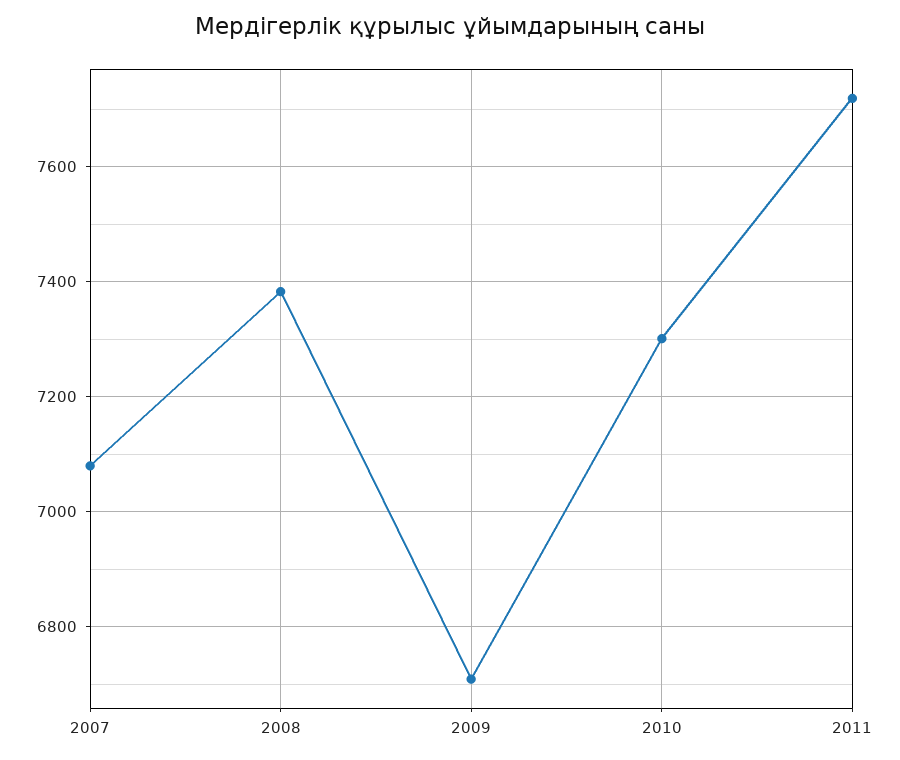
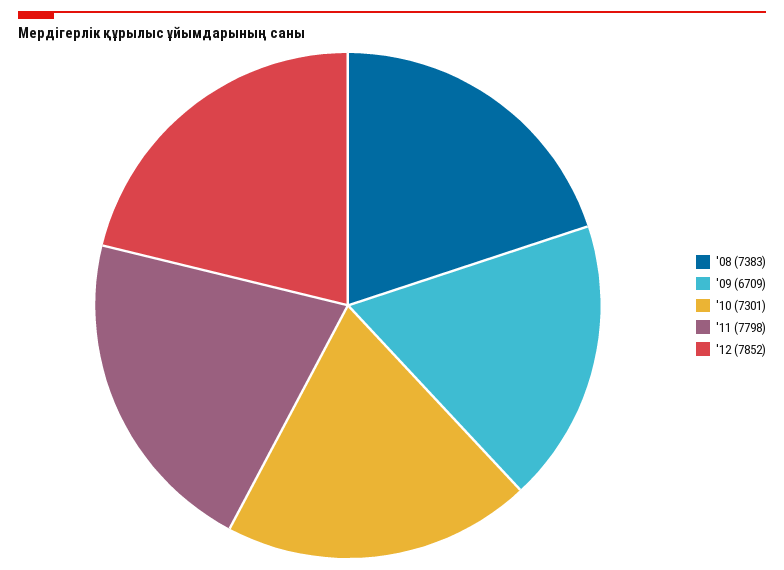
2007: 7080 -> none
2011: 7720 -> 7798
'12: none -> 7852

